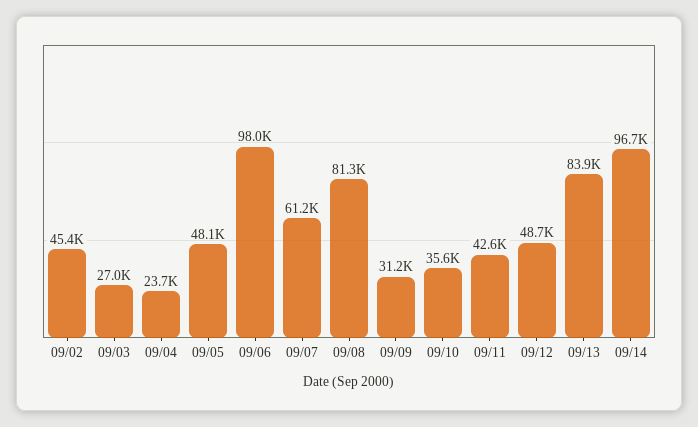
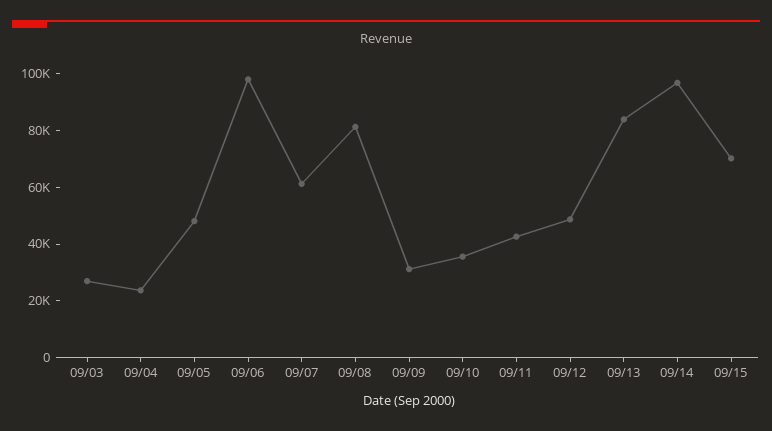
09/02: 45400 -> none
09/15: none -> 70000

